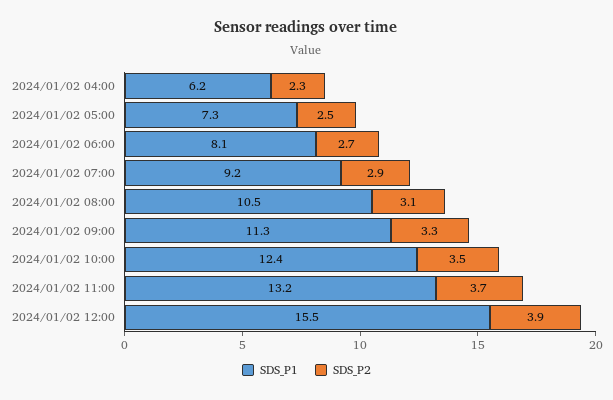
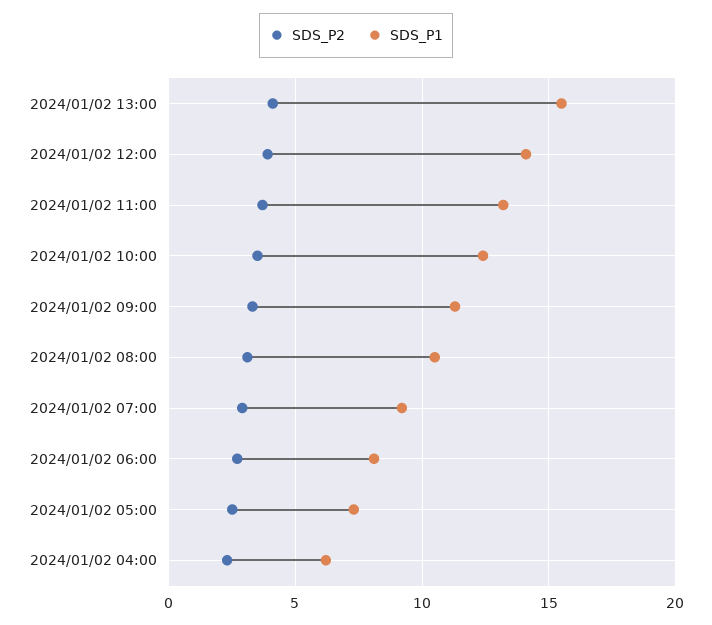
SDS_P1, 2024/01/02 12:00: 15.5 -> 14
SDS_P2, 2024/01/02 13:00: none -> 4
SDS_P1, 2024/01/02 13:00: none -> 15.5

